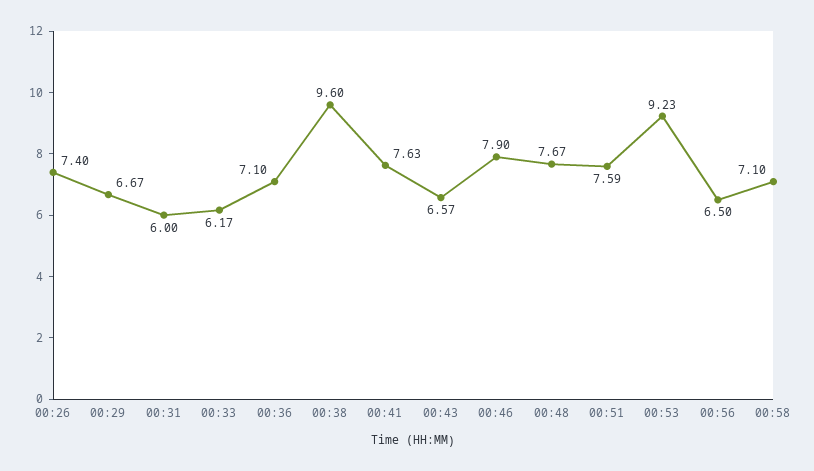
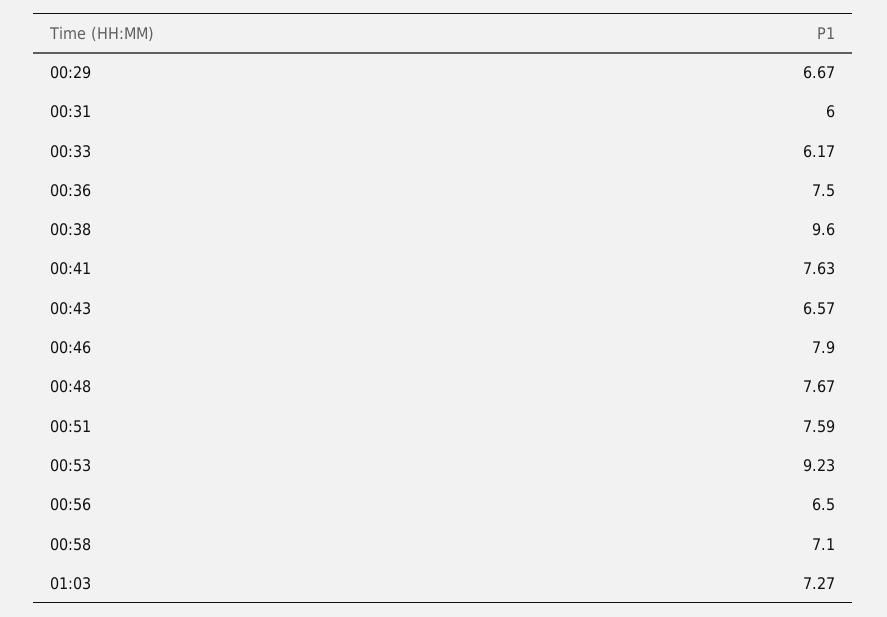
00:26: 7.4 -> none
00:36: 7.1 -> 7.5
01:03: none -> 7.27

